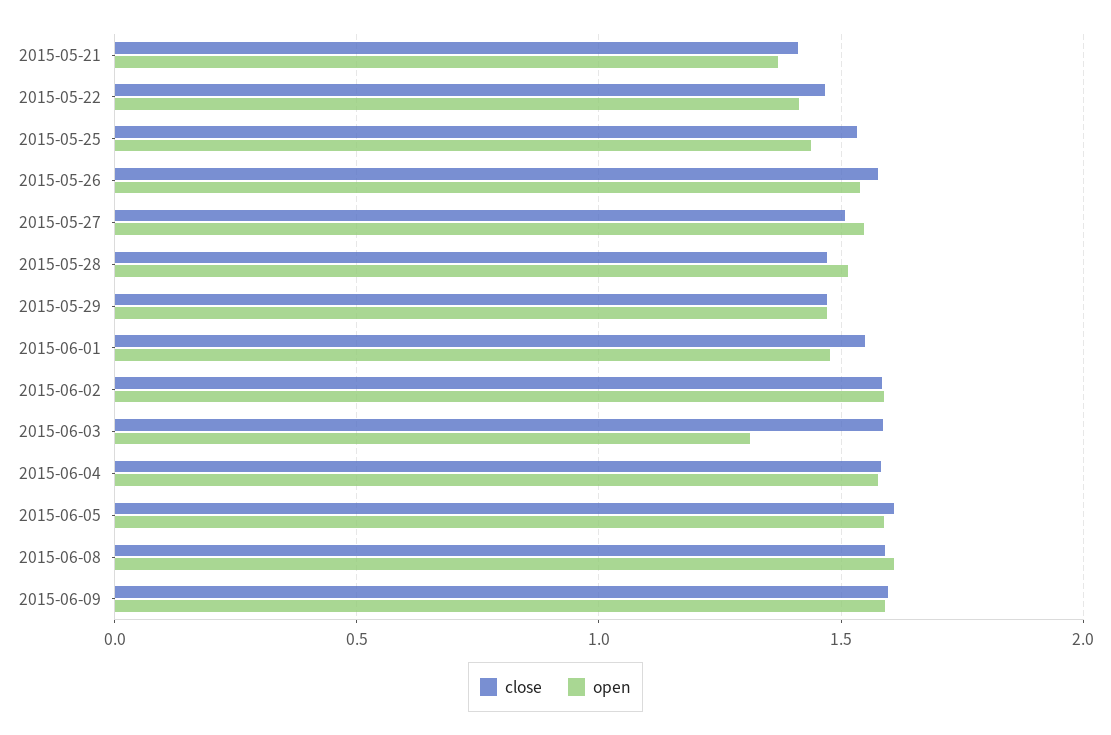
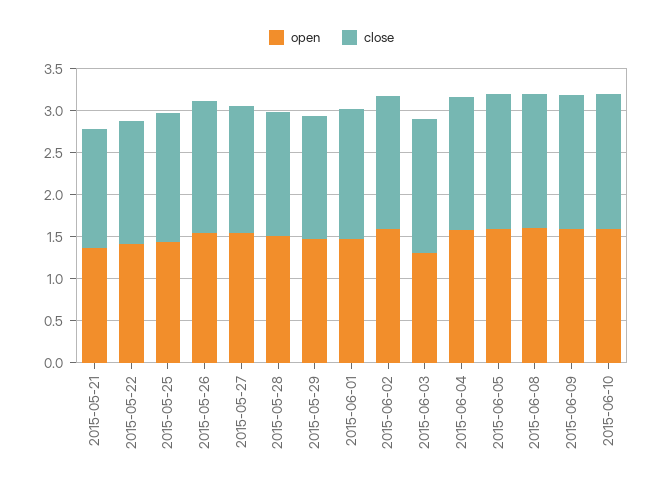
open, 2015-06-10: none -> 1.6
close, 2015-06-10: none -> 1.6

